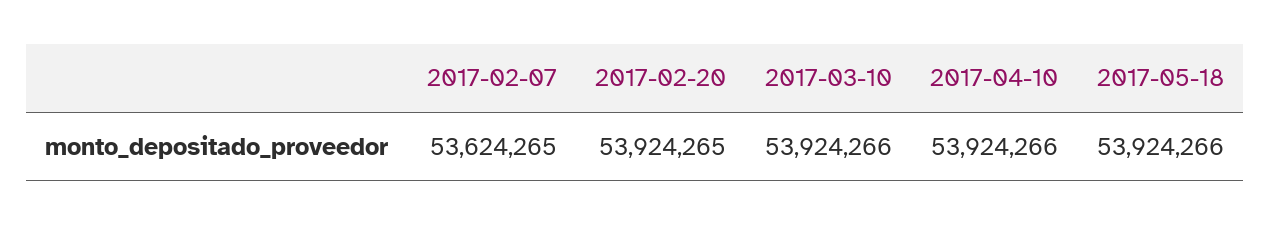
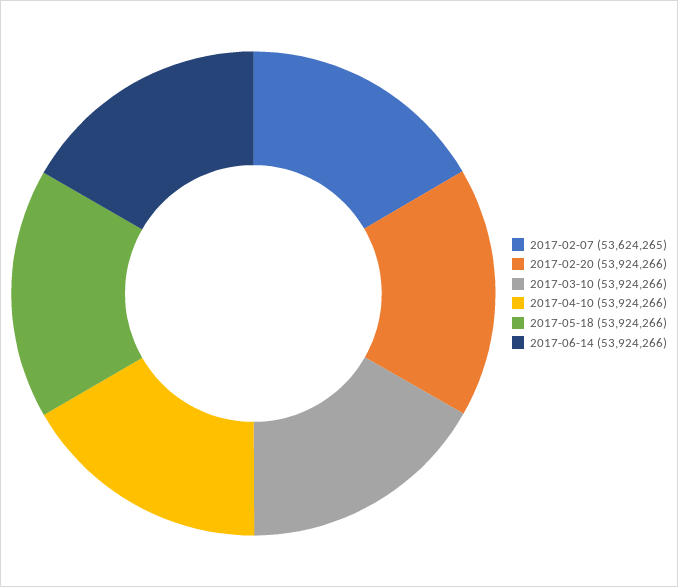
2017-02-20: 53924265 -> 53924266
2017-06-14: none -> 53924266

